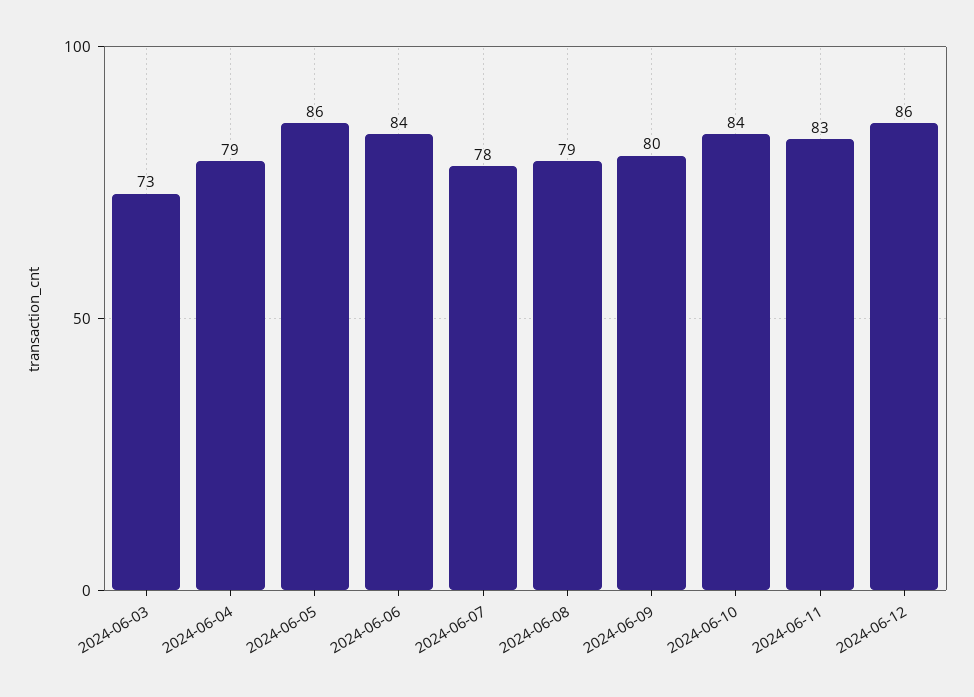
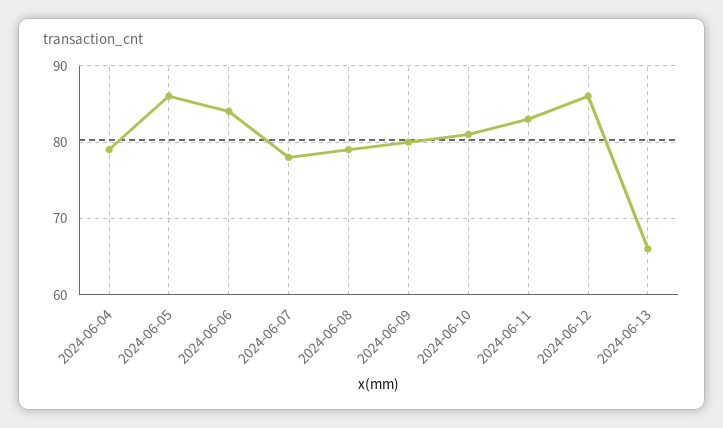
2024-06-03: 73 -> none
2024-06-10: 84 -> 81
2024-06-13: none -> 66

